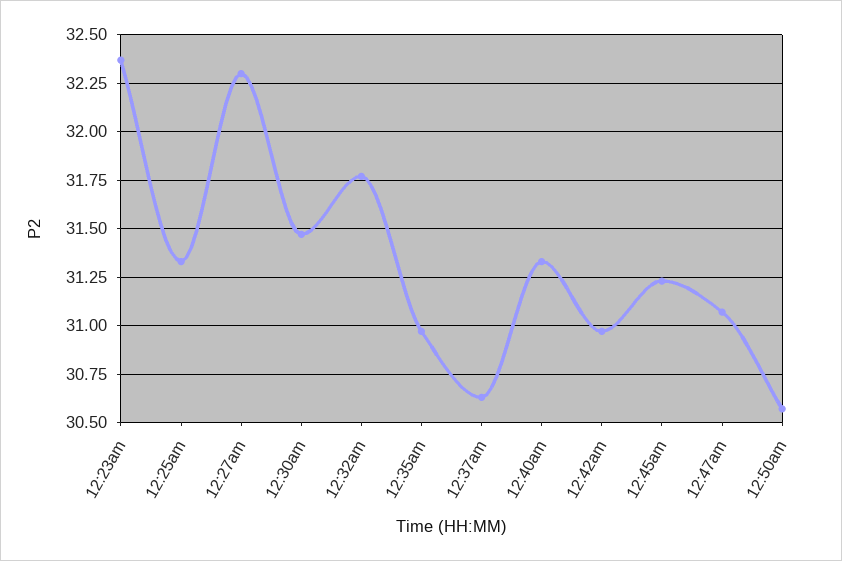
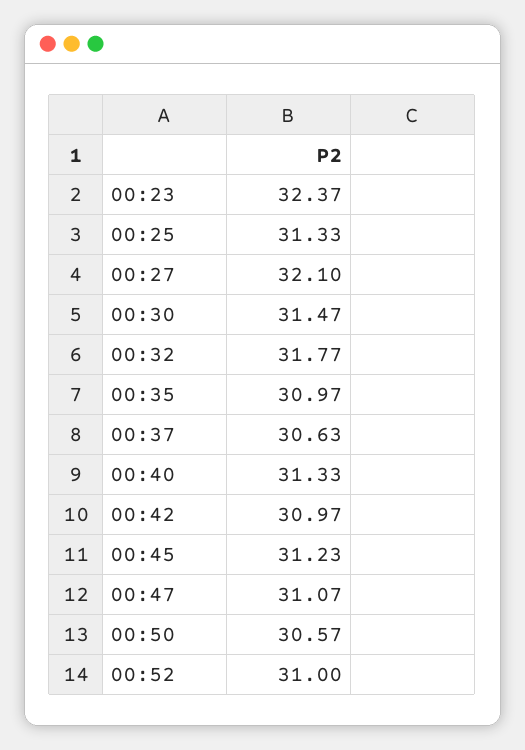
12:27am: 32.3 -> 32.1
00:52: none -> 31

